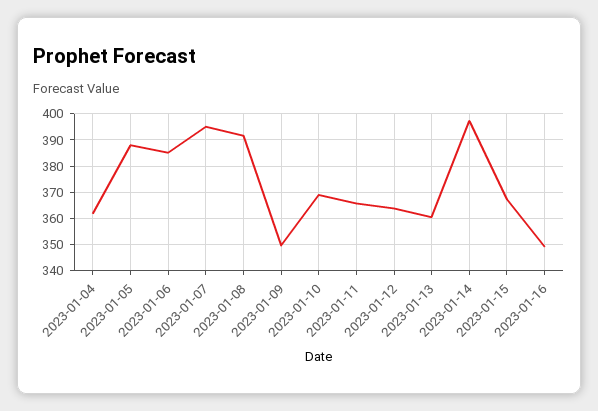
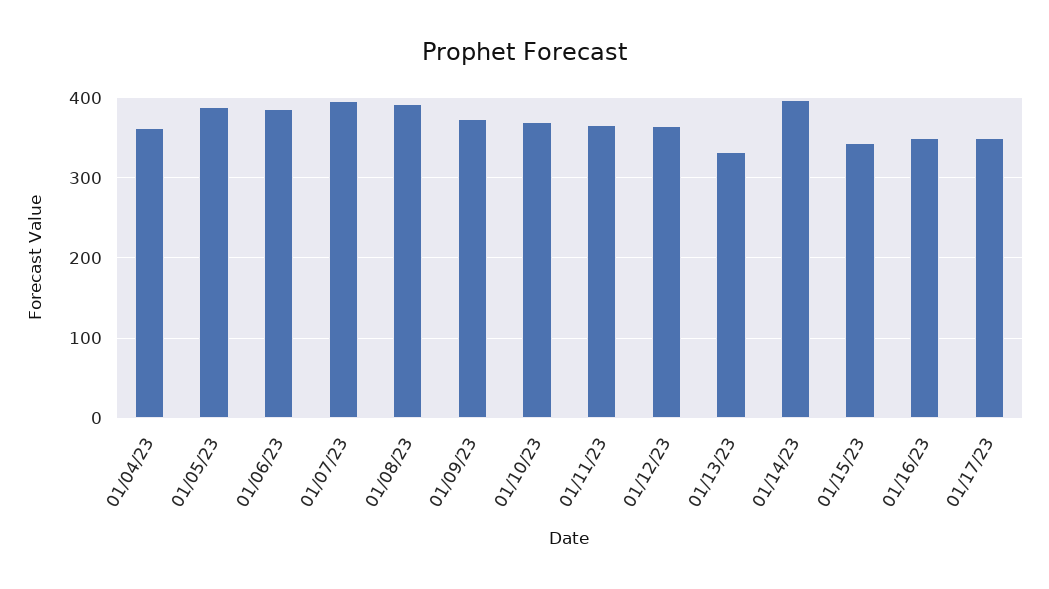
2023-01-09: 350 -> 370
2023-01-13: 360 -> 330
2023-01-15: 367.5 -> 340
01/17/23: none -> 350

